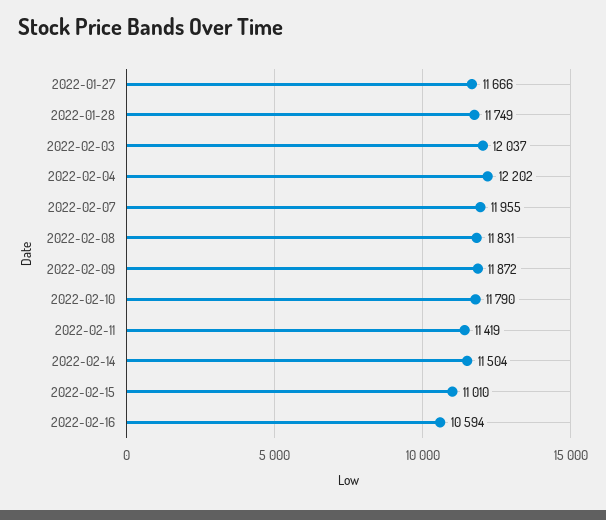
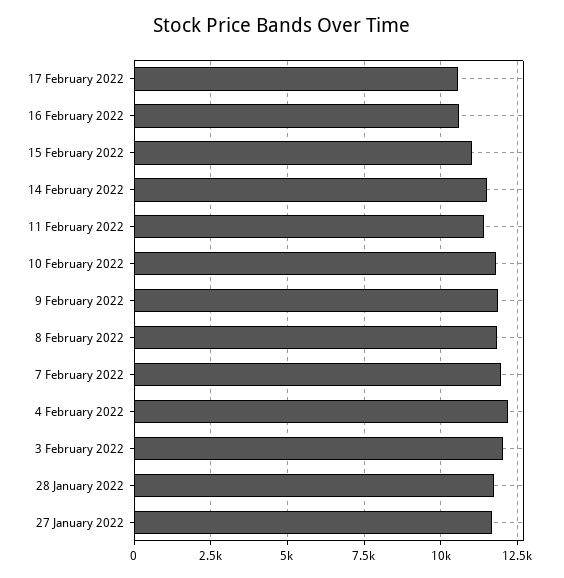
17 February 2022: none -> 10500

